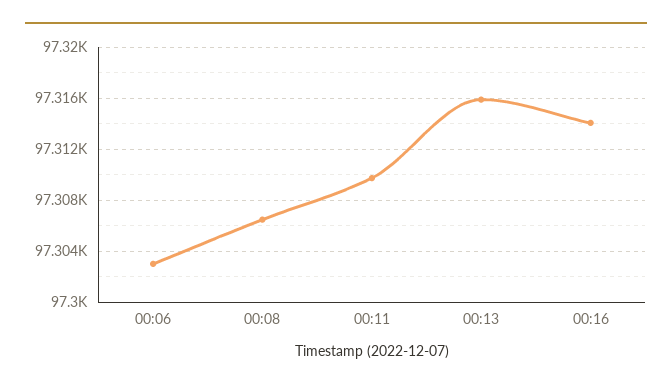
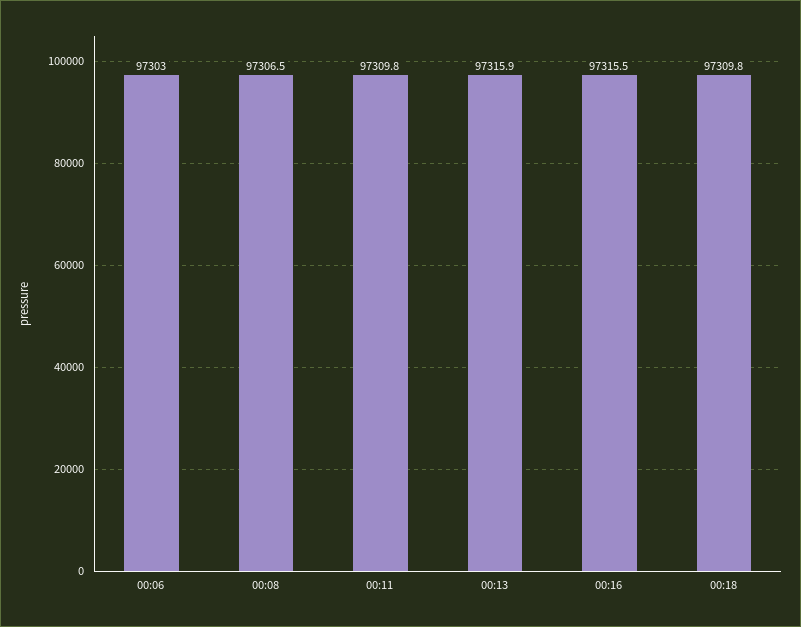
00:16: 97314 -> 97315.5
00:18: none -> 97309.8

